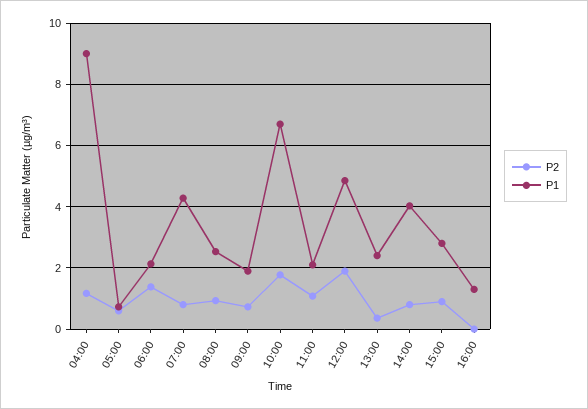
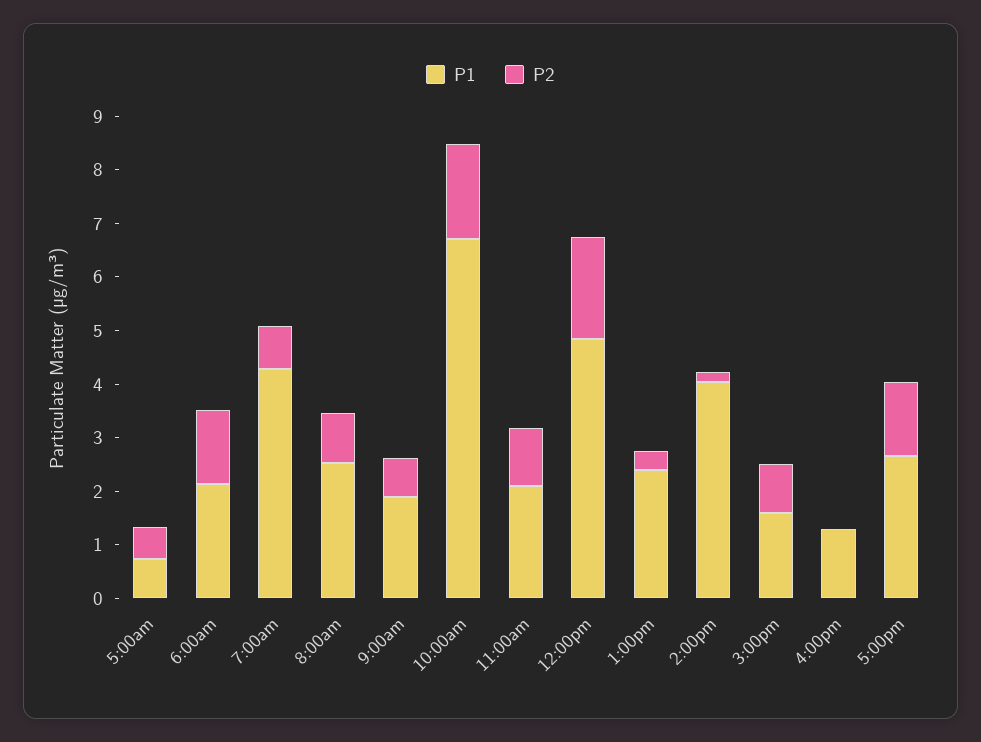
P2, 04:00: 1.2 -> none
P1, 04:00: 9 -> none
P2, 14:00: 0.8 -> 0.2
P1, 15:00: 2.8 -> 1.6
P1, 5:00pm: none -> 2.6
P2, 5:00pm: none -> 1.4

